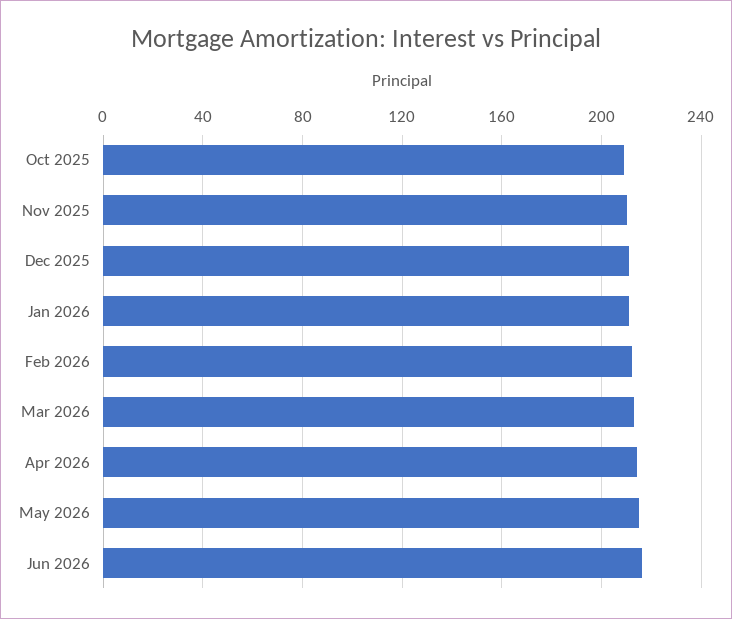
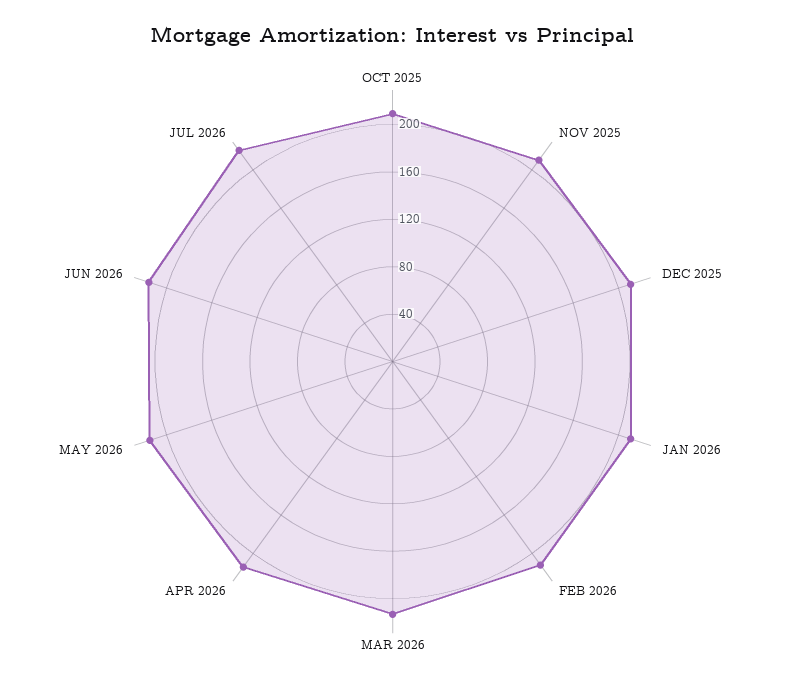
JUL 2026: none -> 220

